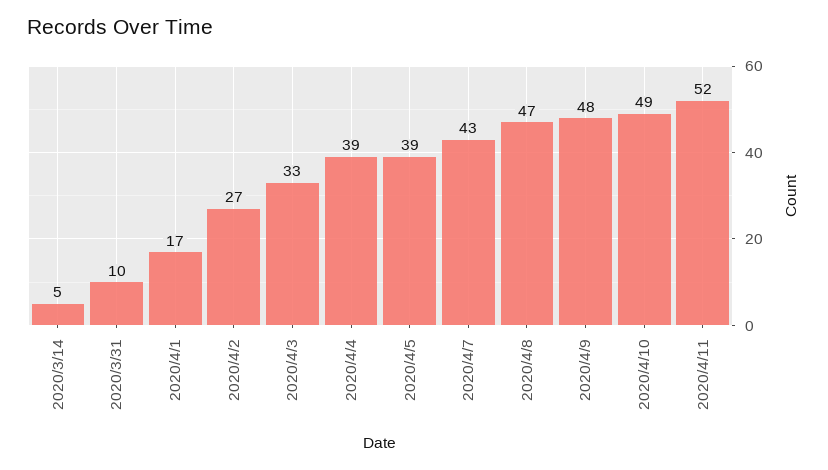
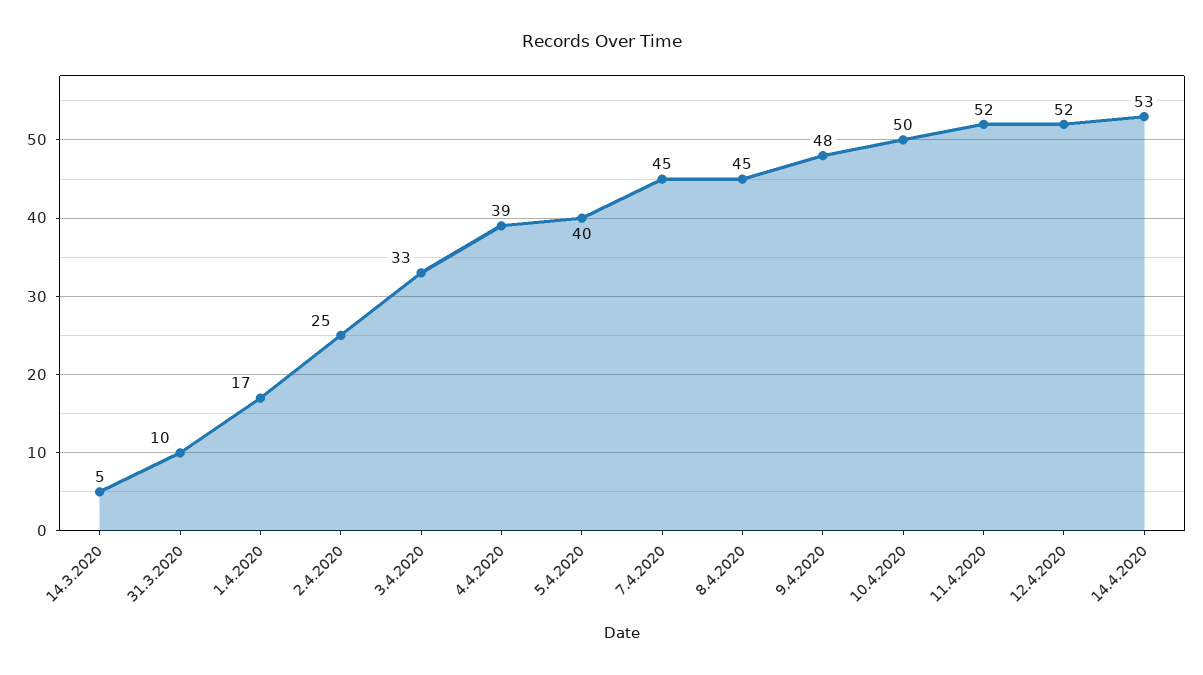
2020/4/2: 27 -> 25
2020/4/5: 39 -> 40
2020/4/7: 43 -> 45
2020/4/8: 47 -> 45
2020/4/10: 49 -> 50
12.4.2020: none -> 52
14.4.2020: none -> 53

